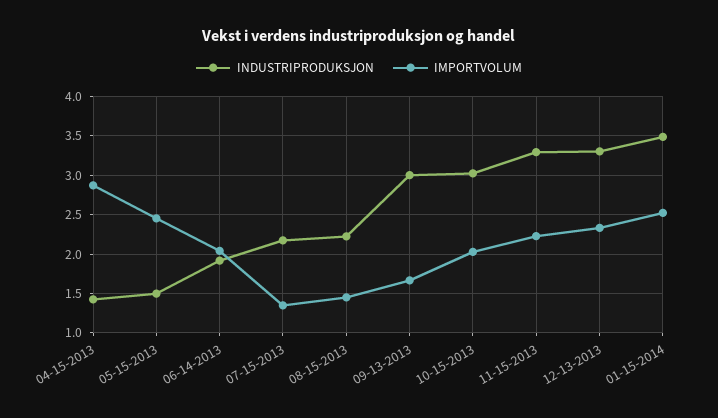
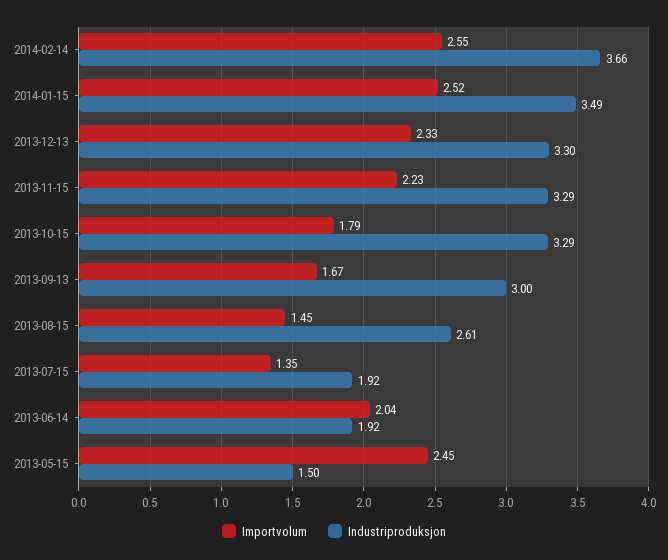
INDUSTRIPRODUKSJON, 04-15-2013: 1.4 -> none
IMPORTVOLUM, 04-15-2013: 2.9 -> none
INDUSTRIPRODUKSJON, 07-15-2013: 2.2 -> 1.92
INDUSTRIPRODUKSJON, 08-15-2013: 2.2 -> 2.61
INDUSTRIPRODUKSJON, 10-15-2013: 3 -> 3.29
IMPORTVOLUM, 10-15-2013: 2 -> 1.79
IMPORTVOLUM, 2014-02-14: none -> 2.55
INDUSTRIPRODUKSJON, 2014-02-14: none -> 3.66

